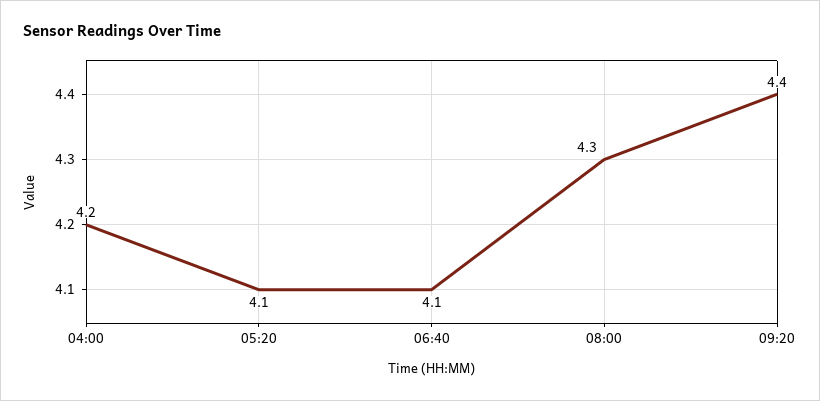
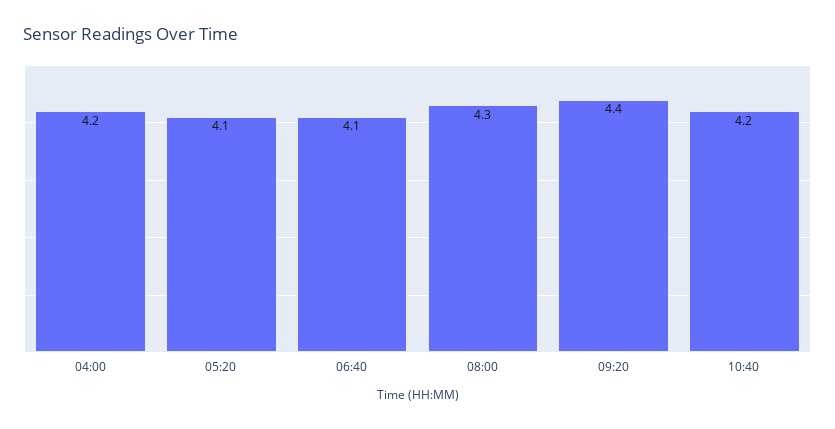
10:40: none -> 4.2

